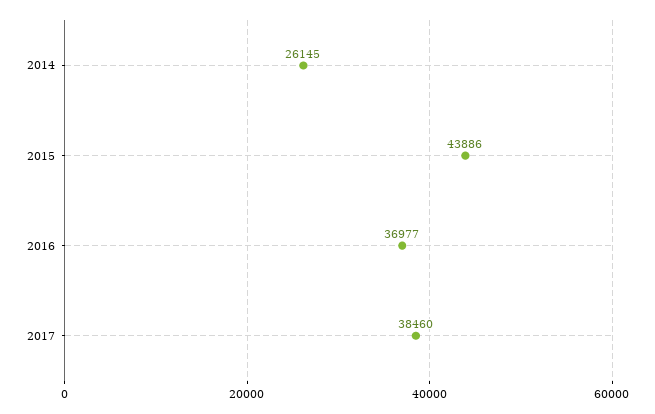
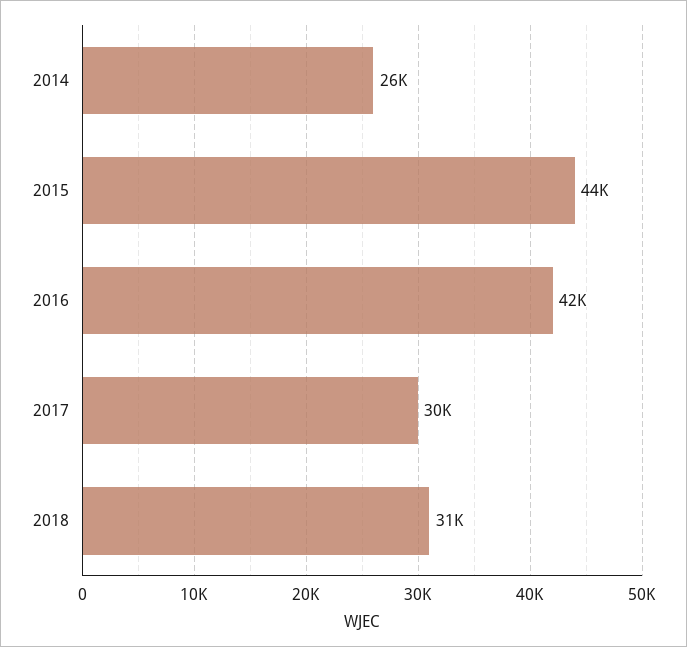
2016: 36977 -> 42000
2017: 38460 -> 30000
2018: none -> 31000

